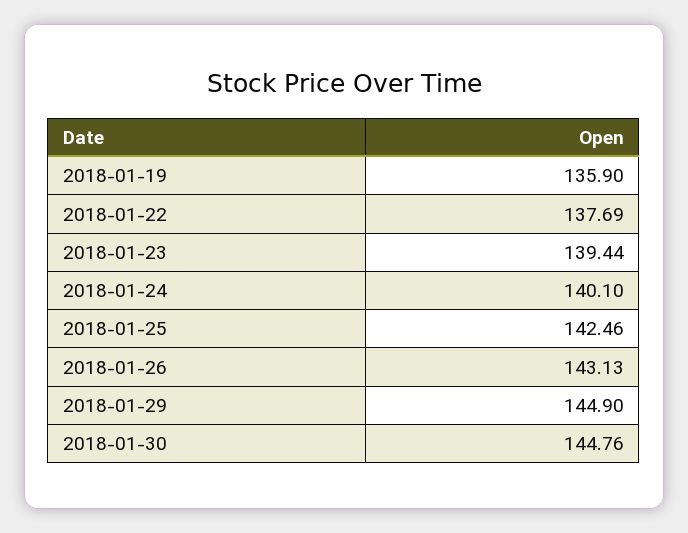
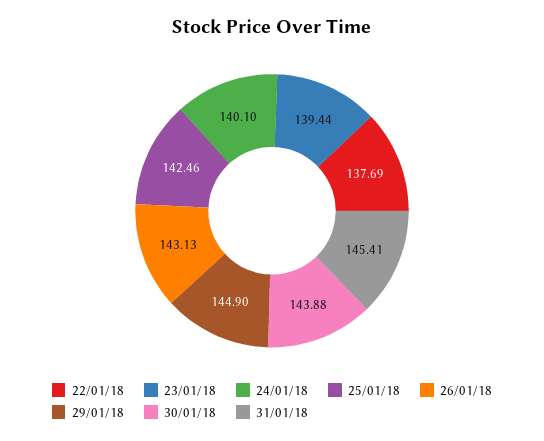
2018-01-19: 135.9 -> none
2018-01-30: 144.76 -> 143.88
31/01/18: none -> 145.41

